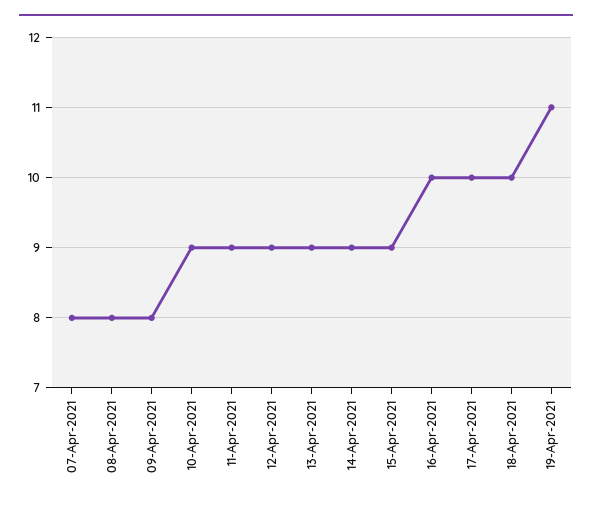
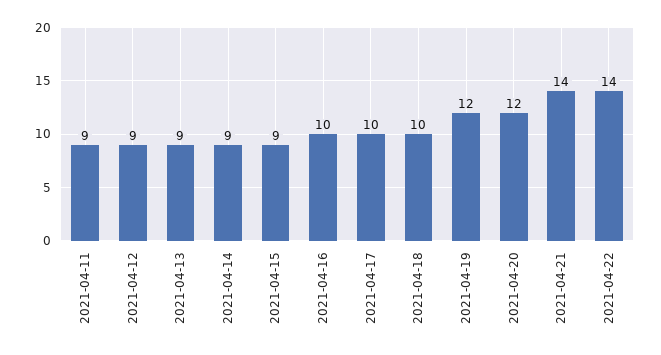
07-Apr-2021: 8 -> none
08-Apr-2021: 8 -> none
09-Apr-2021: 8 -> none
10-Apr-2021: 9 -> none
19-Apr-2021: 11 -> 12
2021-04-20: none -> 12
2021-04-21: none -> 14
2021-04-22: none -> 14

